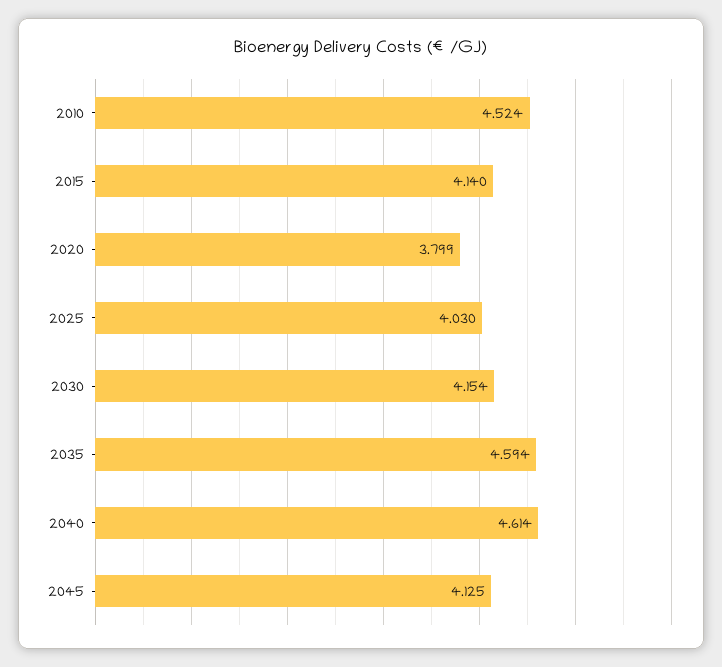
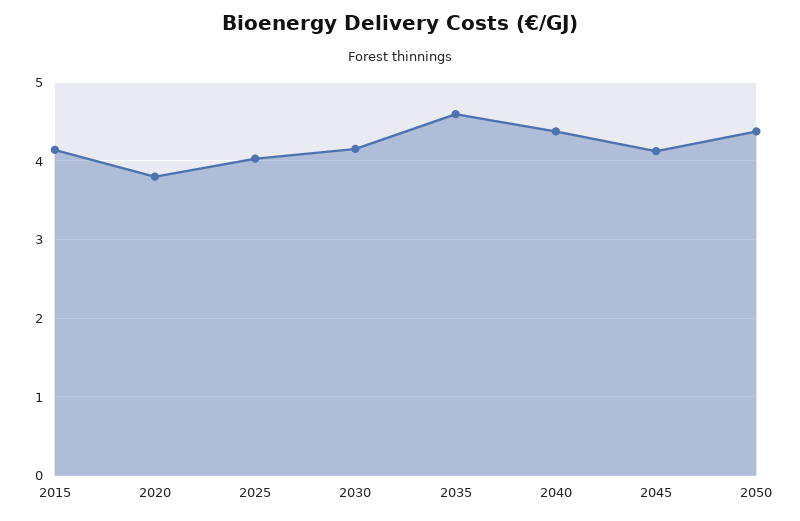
2010: 4.524 -> none
2040: 4.614 -> 4.4
2050: none -> 4.4

